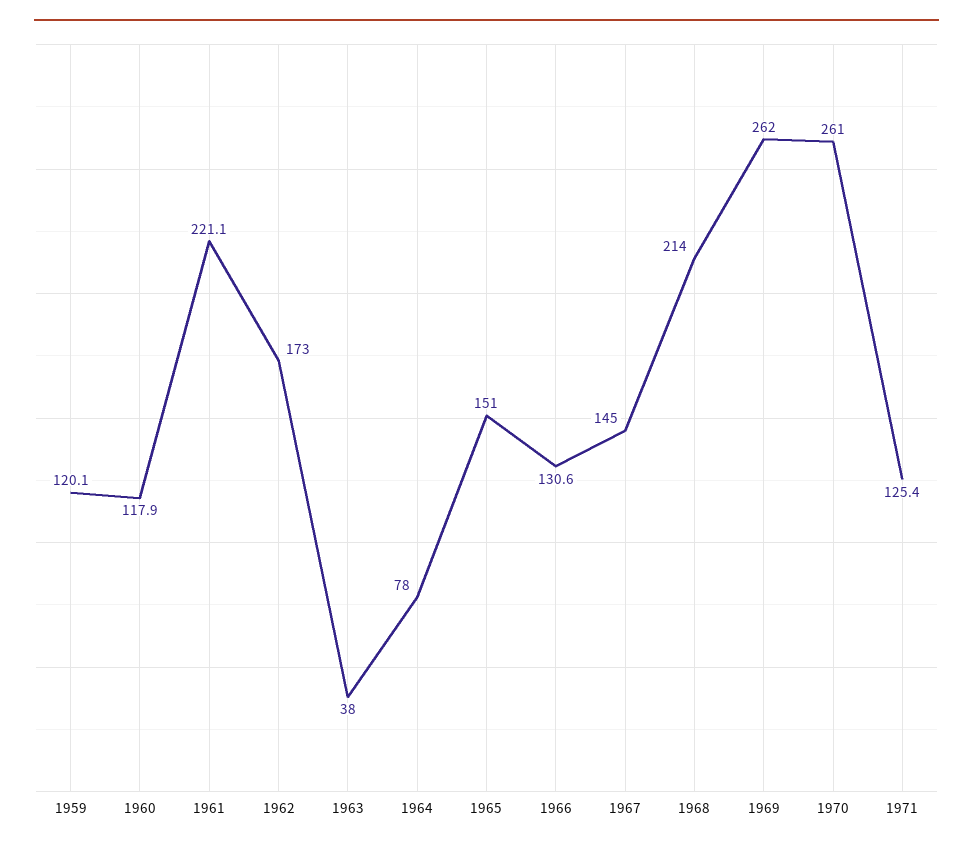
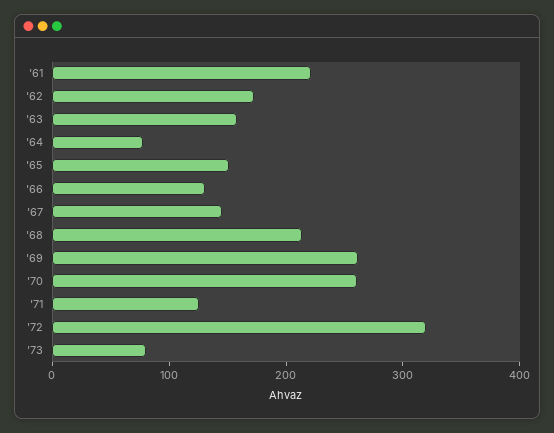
1959: 120.1 -> none
1960: 117.9 -> none
1963: 38 -> 160
'72: none -> 320
'73: none -> 80

